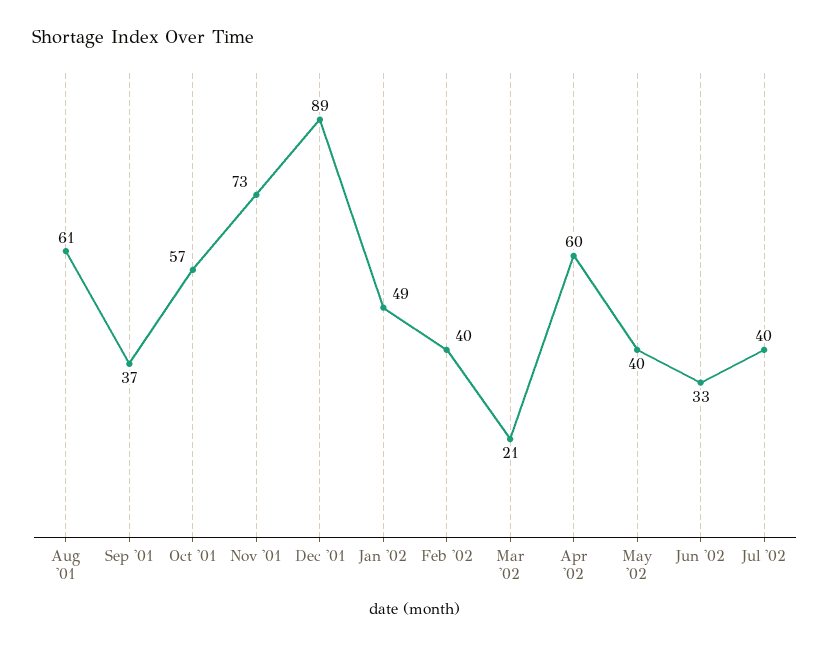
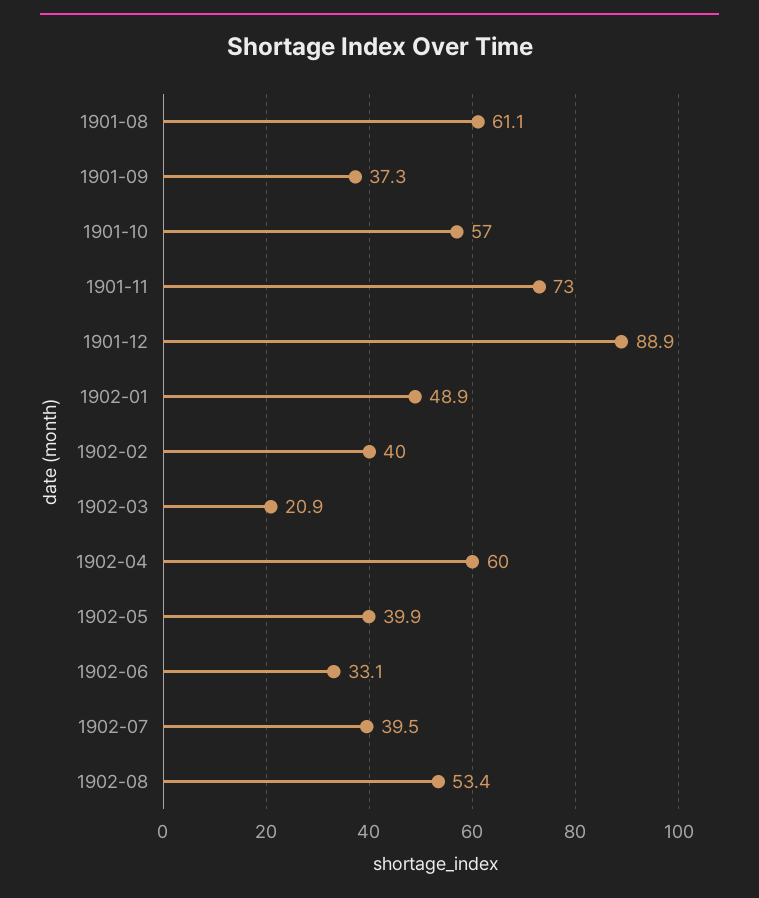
1902-08: none -> 53.4

